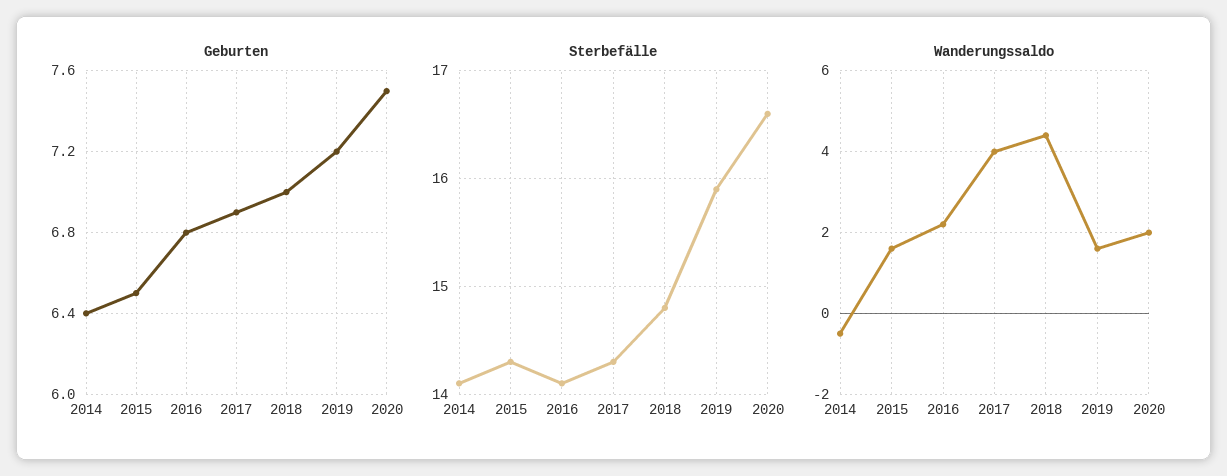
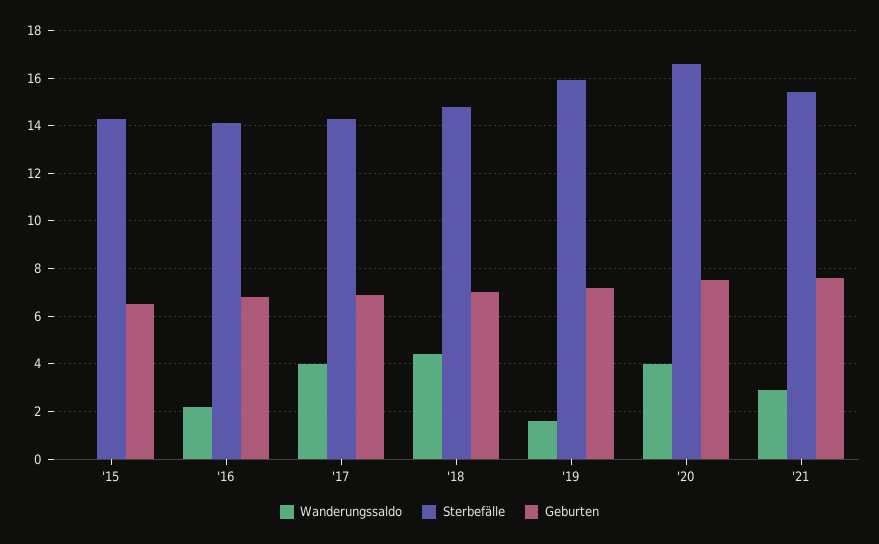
Geburten, 2014: 6.4 -> none
Sterbefälle, 2014: 14.1 -> none
Wanderungssaldo, 2014: -0.5 -> none
Wanderungssaldo, 2015: 1.5 -> 0
Wanderungssaldo, 2020: 2 -> 4
Wanderungssaldo, '21: none -> 3
Sterbefälle, '21: none -> 15.5
Geburten, '21: none -> 7.5

